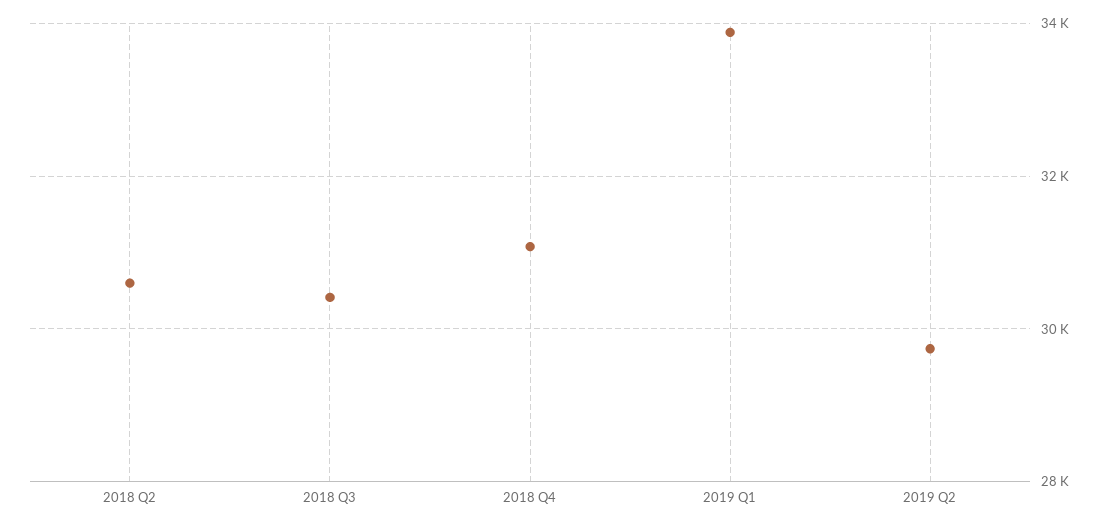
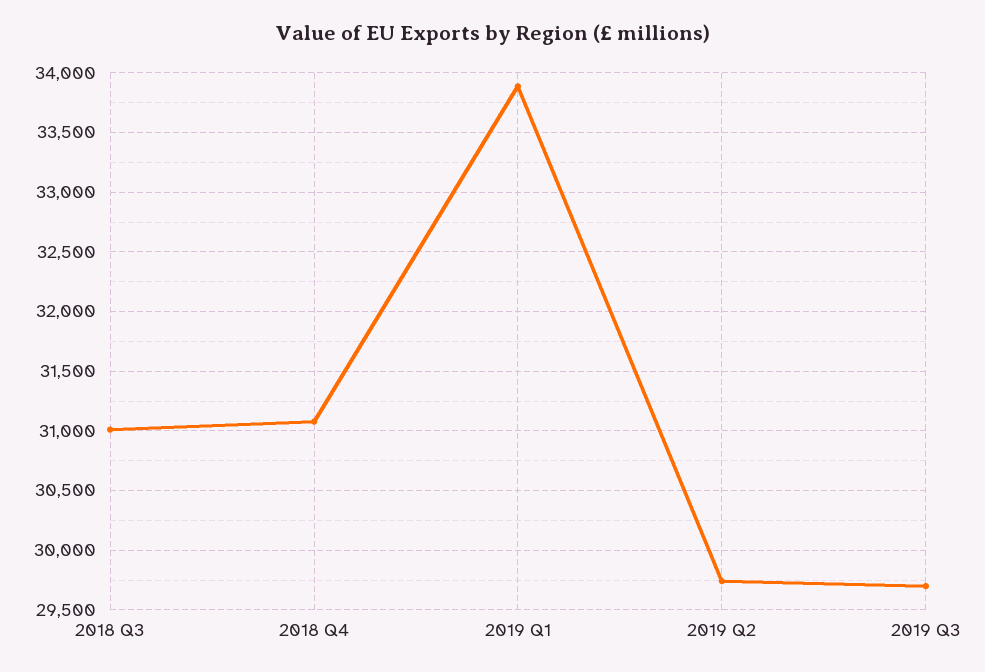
2018 Q2: 30600 -> none
2018 Q3: 30400 -> 31000
2019 Q3: none -> 29700

